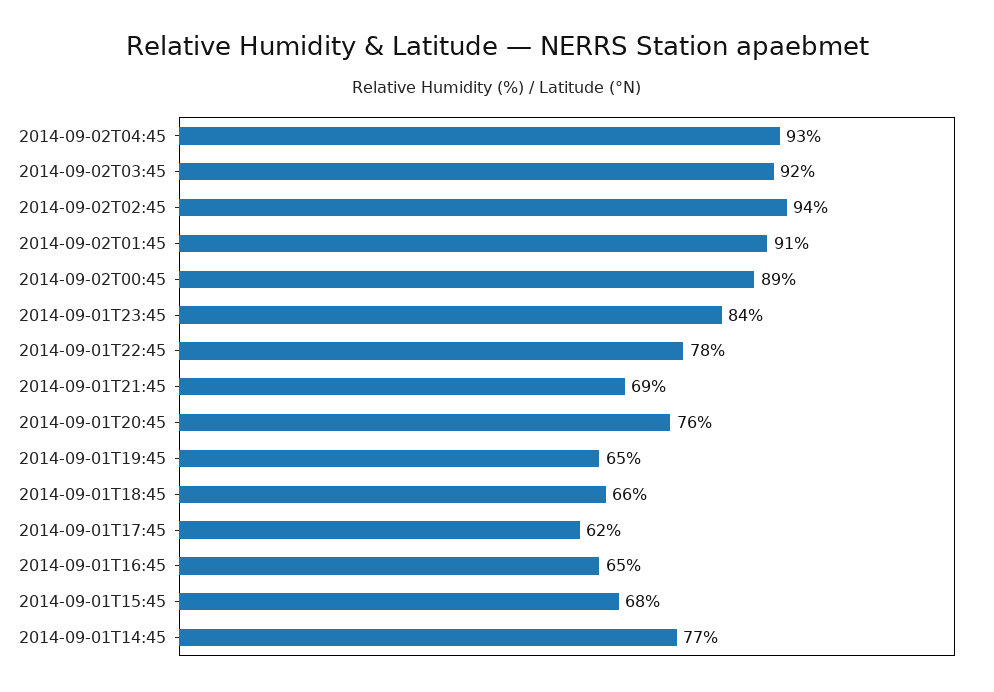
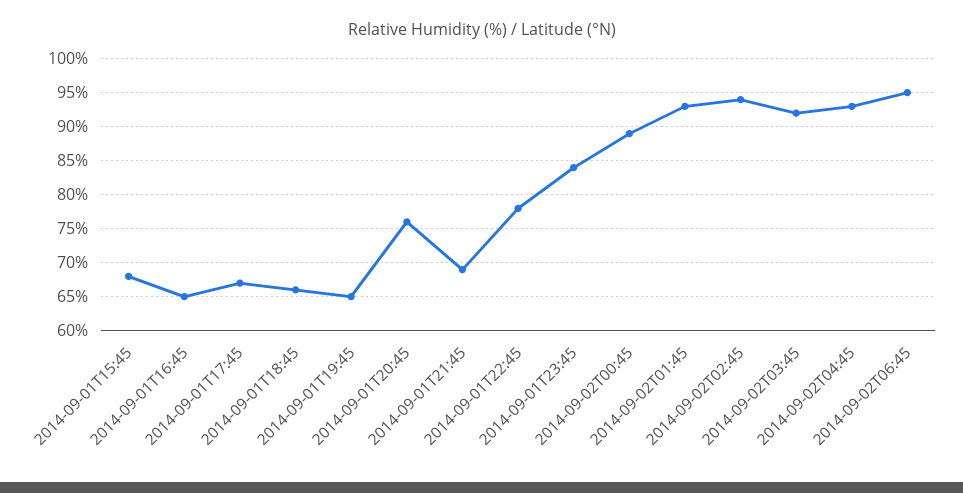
2014-09-02T01:45: 91 -> 93
2014-09-01T17:45: 62 -> 67
2014-09-01T14:45: 77 -> none
2014-09-02T06:45: none -> 95

